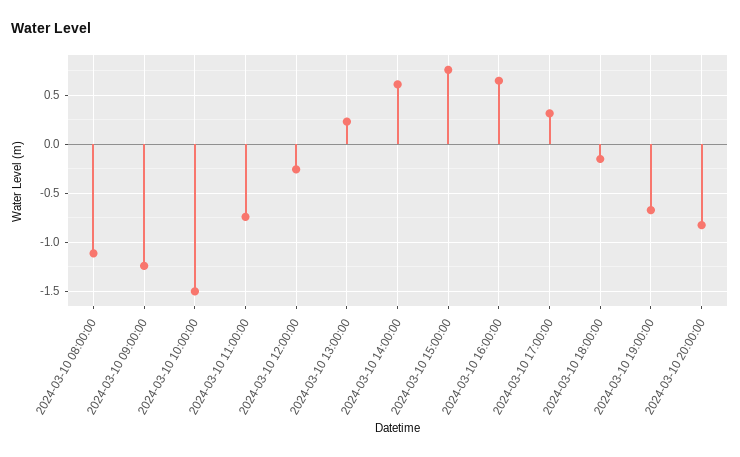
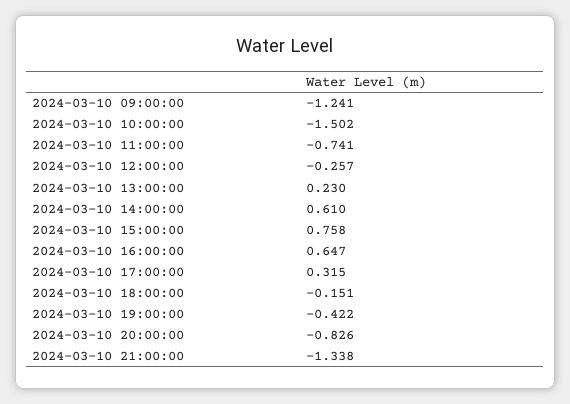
2024-03-10 08:00:00: -1.1 -> none
2024-03-10 19:00:00: -0.7 -> -0.422
2024-03-10 21:00:00: none -> -1.338

